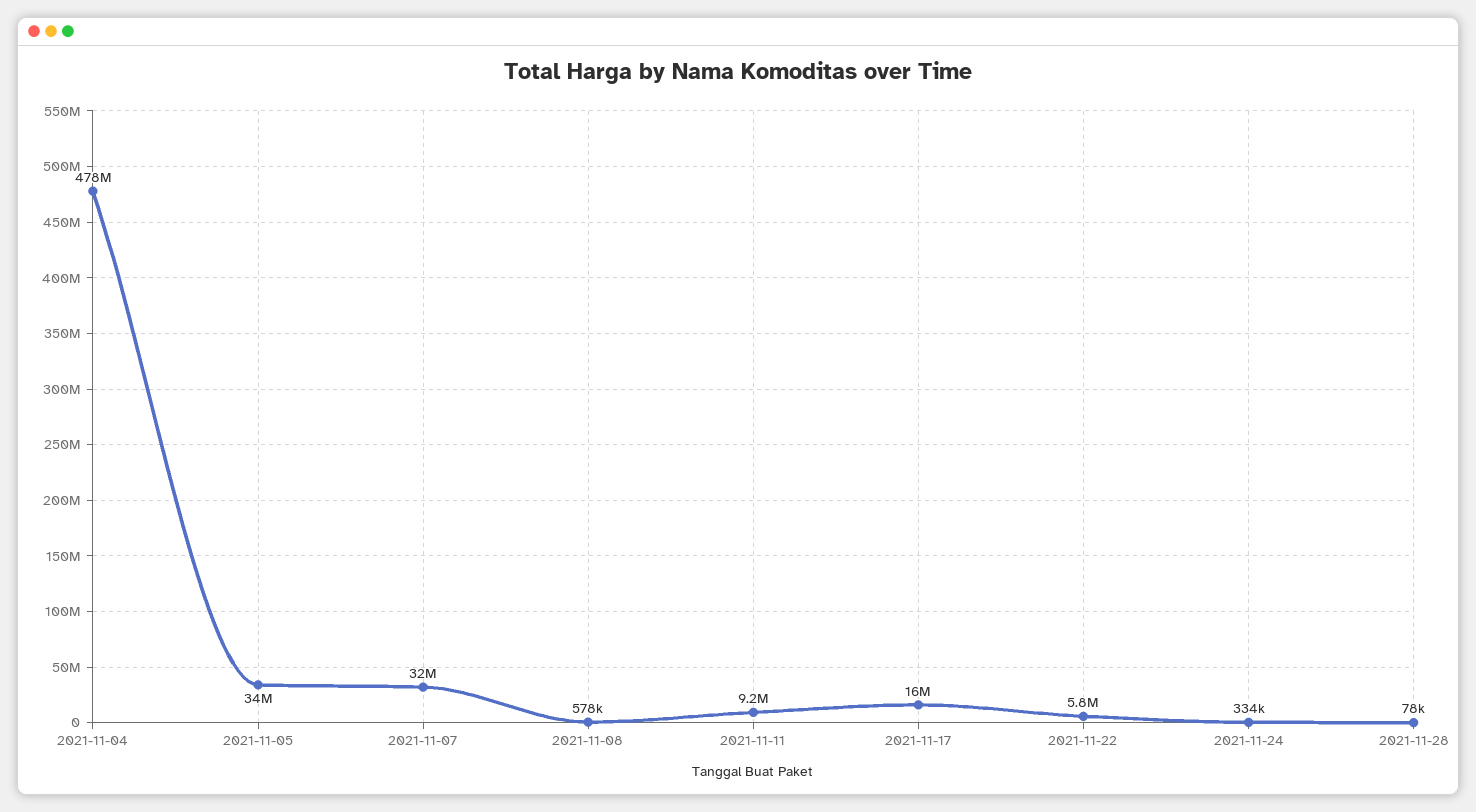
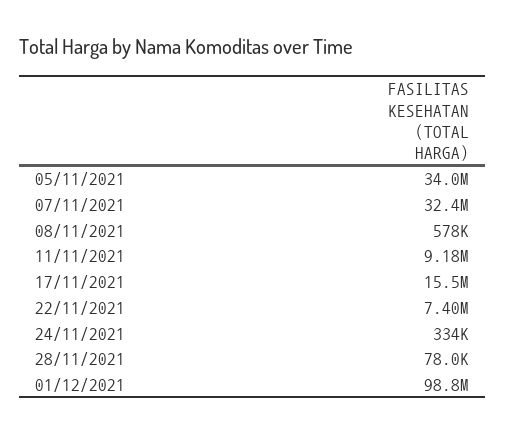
2021-11-04: 478000000 -> none
2021-11-22: 5800000 -> 7400000
01/12/2021: none -> 98800000

